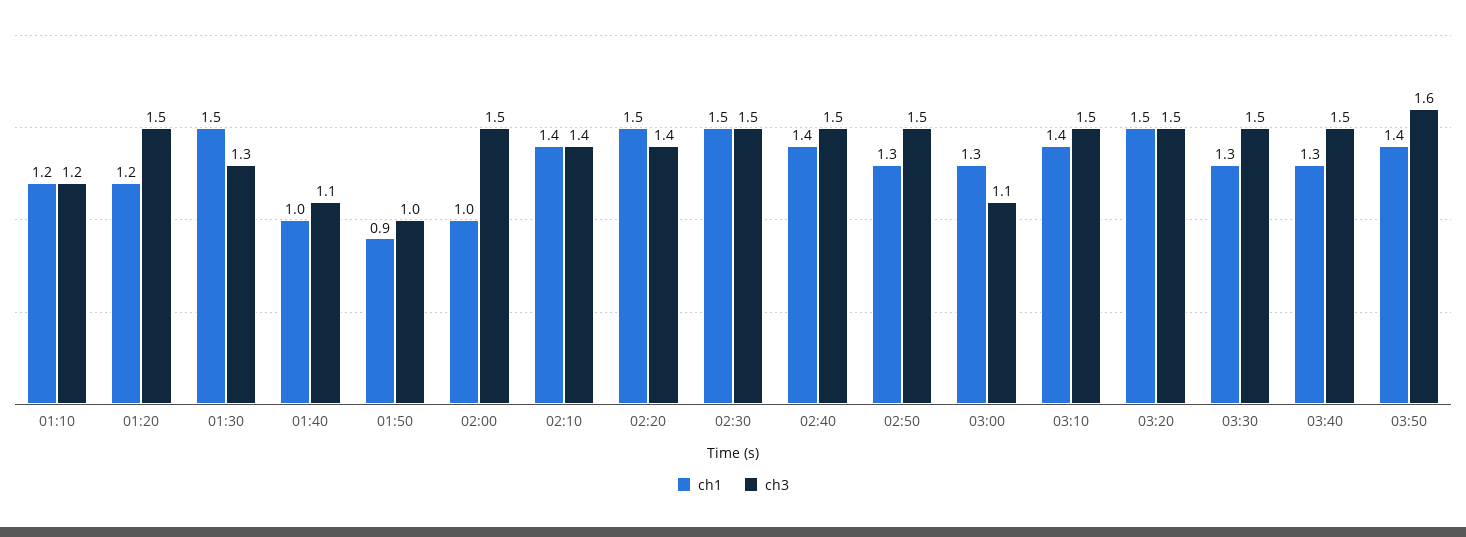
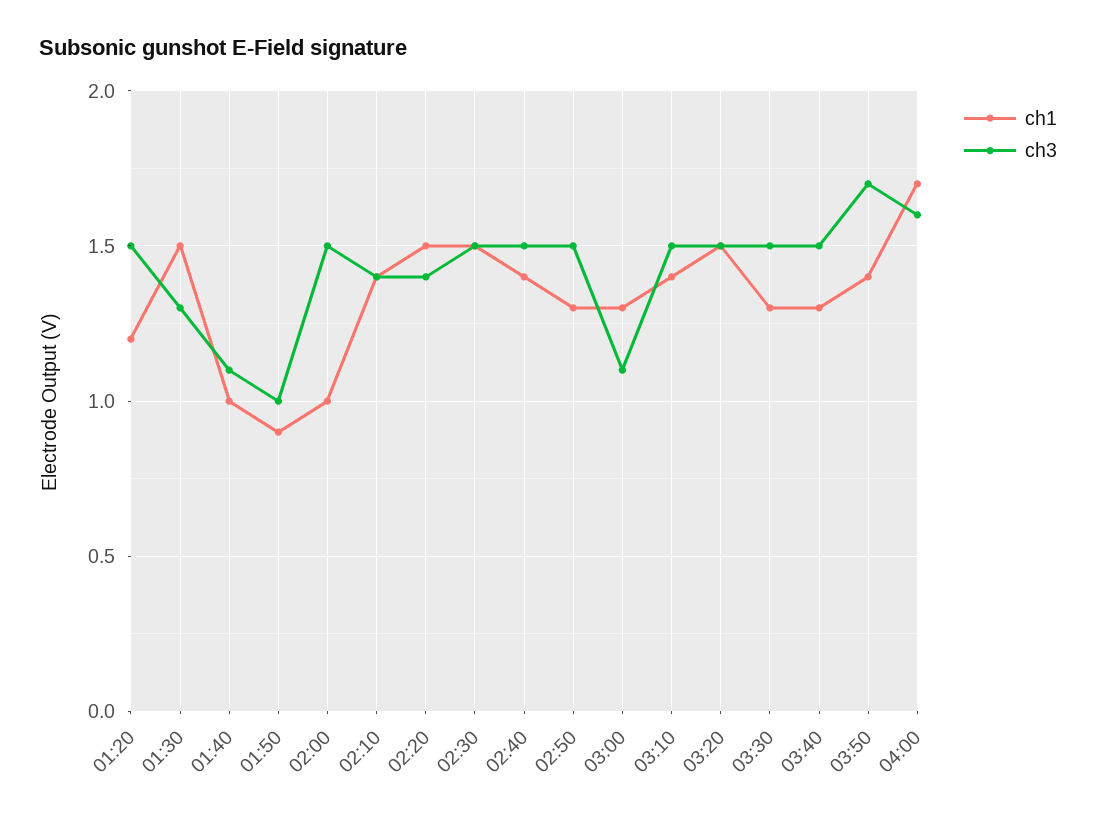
ch1, 01:10: 1.2 -> none
ch3, 01:10: 1.2 -> none
ch3, 03:50: 1.6 -> 1.7
ch1, 04:00: none -> 1.7
ch3, 04:00: none -> 1.6

